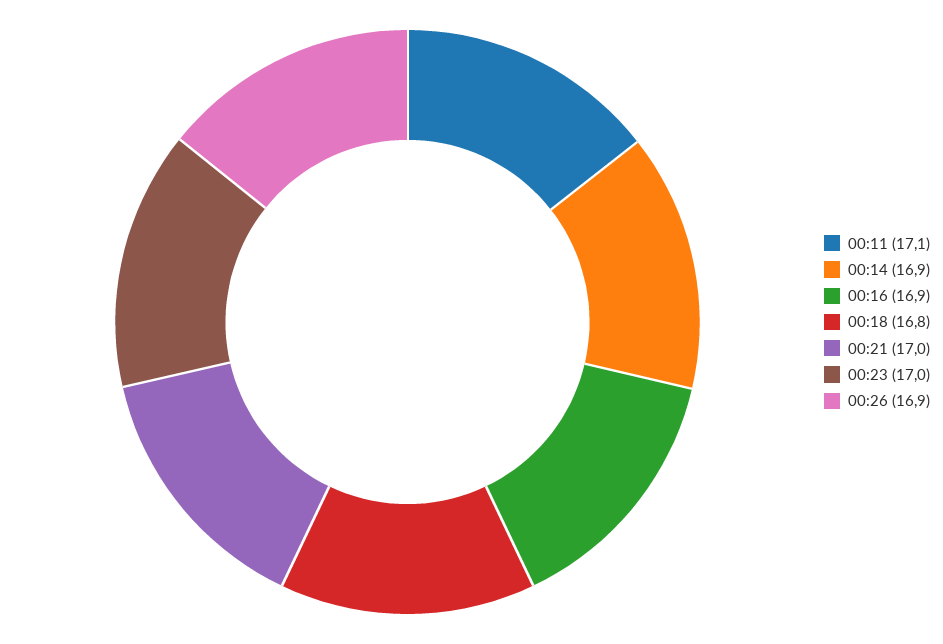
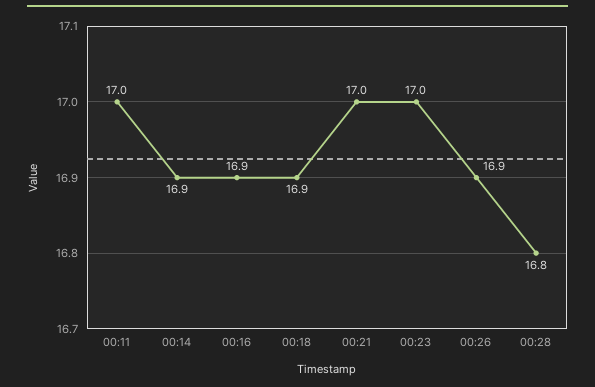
00:11: 17.1 -> 17
00:18: 16.8 -> 16.9
00:28: none -> 16.8

